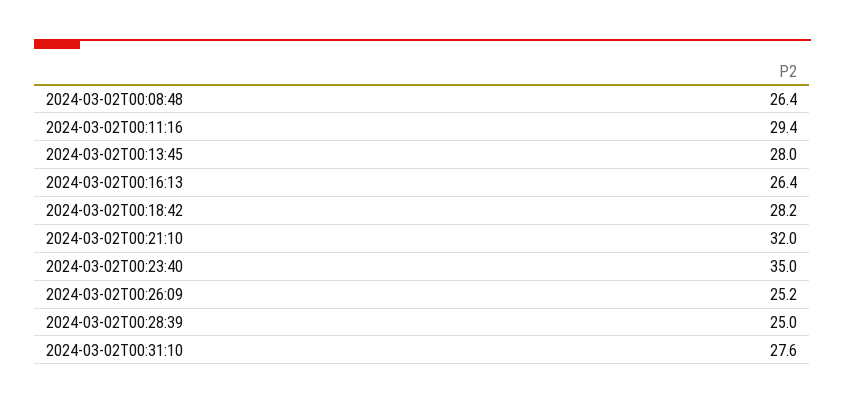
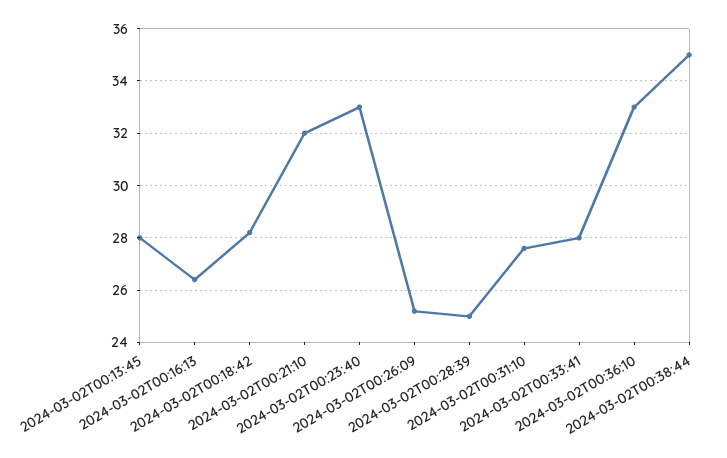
2024-03-02T00:08:48: 26.4 -> none
2024-03-02T00:11:16: 29.4 -> none
2024-03-02T00:23:40: 35 -> 33
2024-03-02T00:33:41: none -> 28
2024-03-02T00:36:10: none -> 33
2024-03-02T00:38:44: none -> 35

